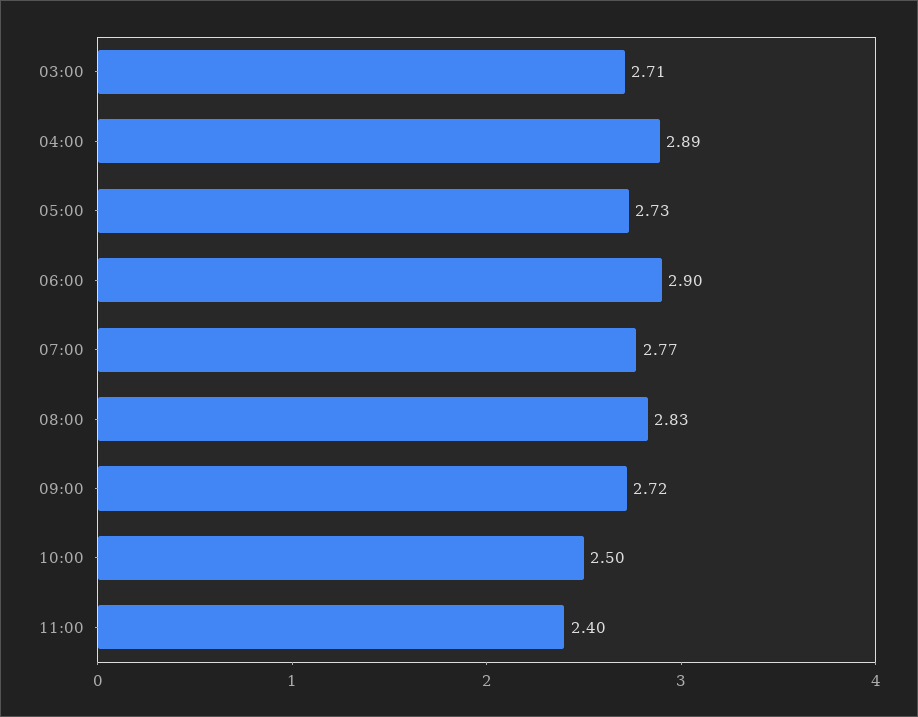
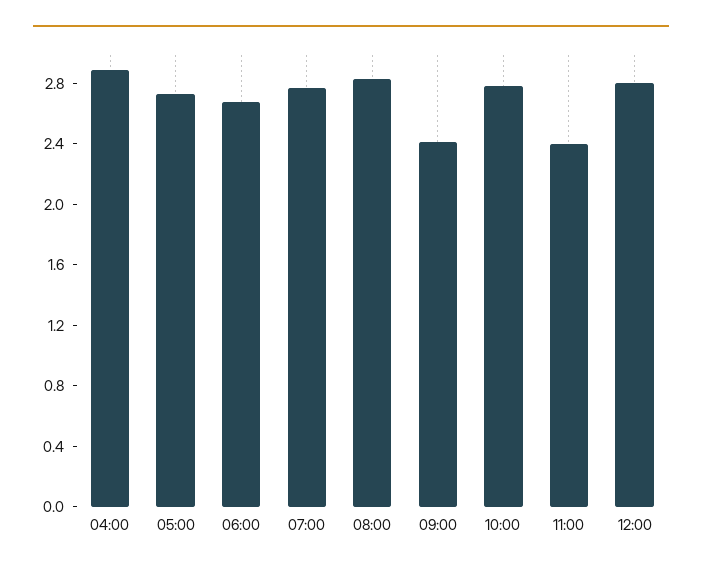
03:00: 2.71 -> none
06:00: 2.9 -> 2.7
09:00: 2.72 -> 2.4
10:00: 2.5 -> 2.8
12:00: none -> 2.8

